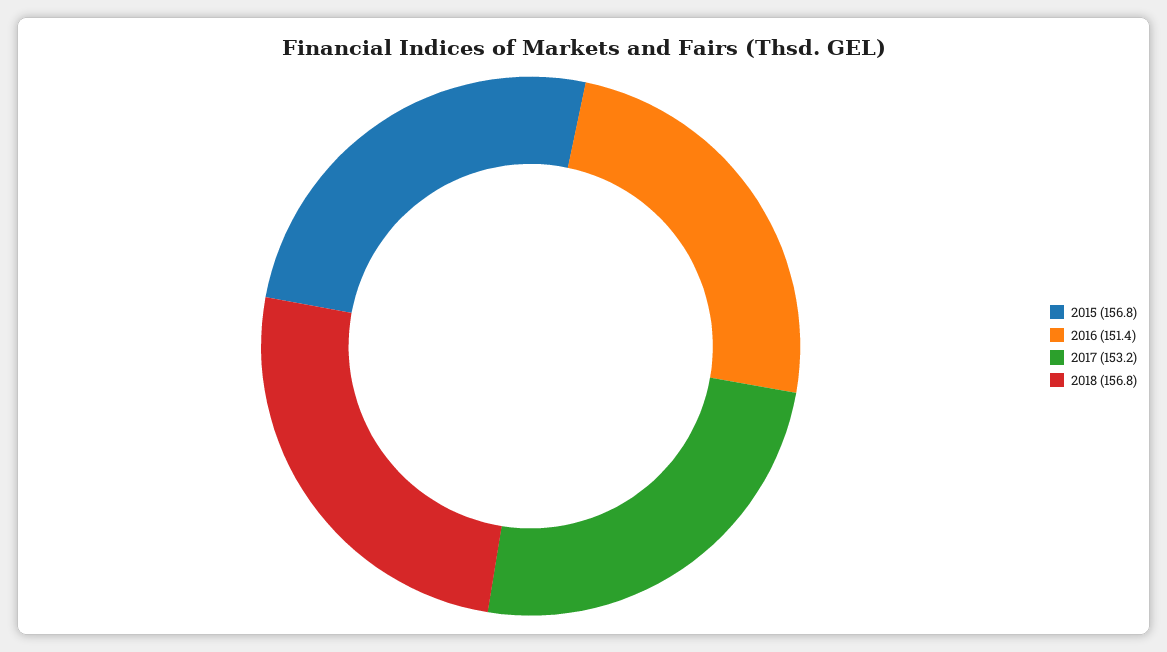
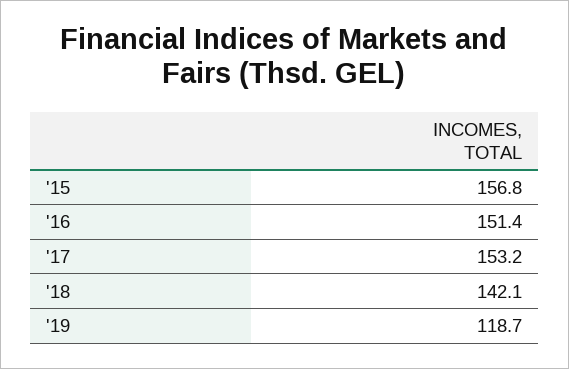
2018: 156.8 -> 142.1
'19: none -> 118.7

